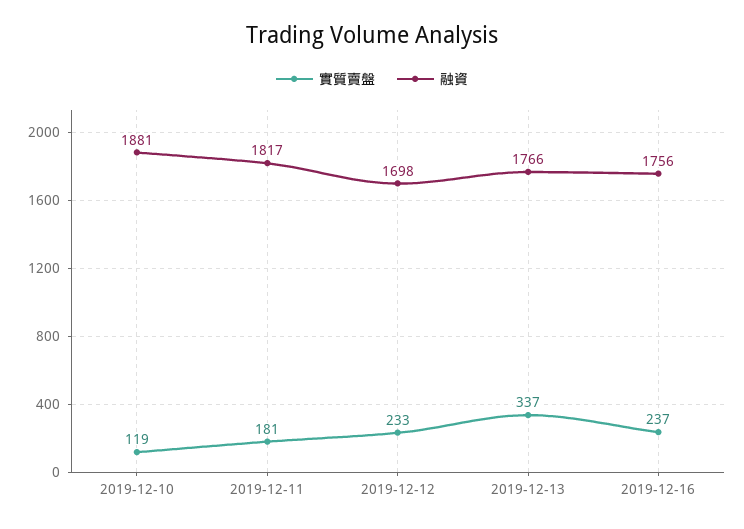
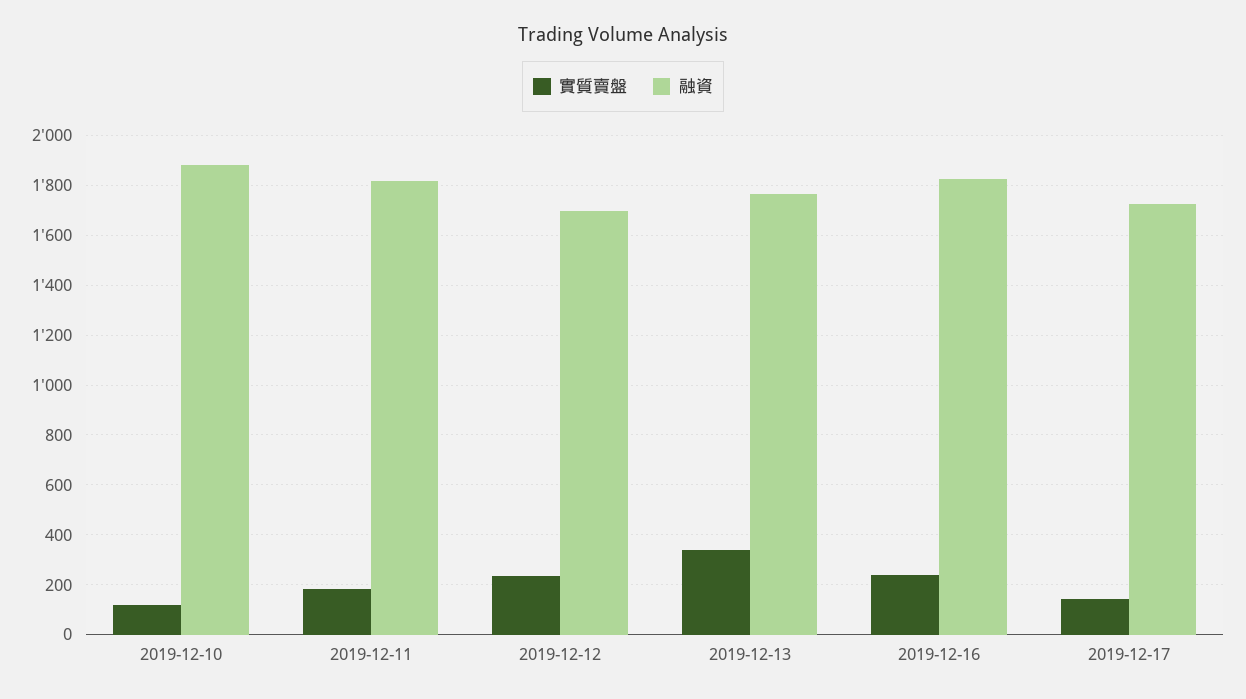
融資, 2019-12-16: 1756 -> 1825
實質賣盤, 2019-12-17: none -> 150
融資, 2019-12-17: none -> 1725

